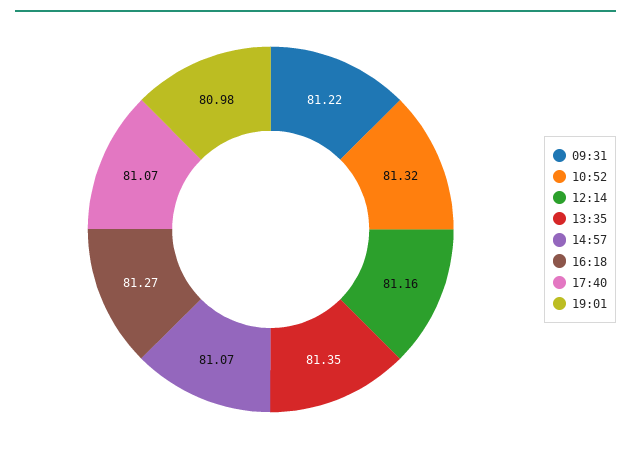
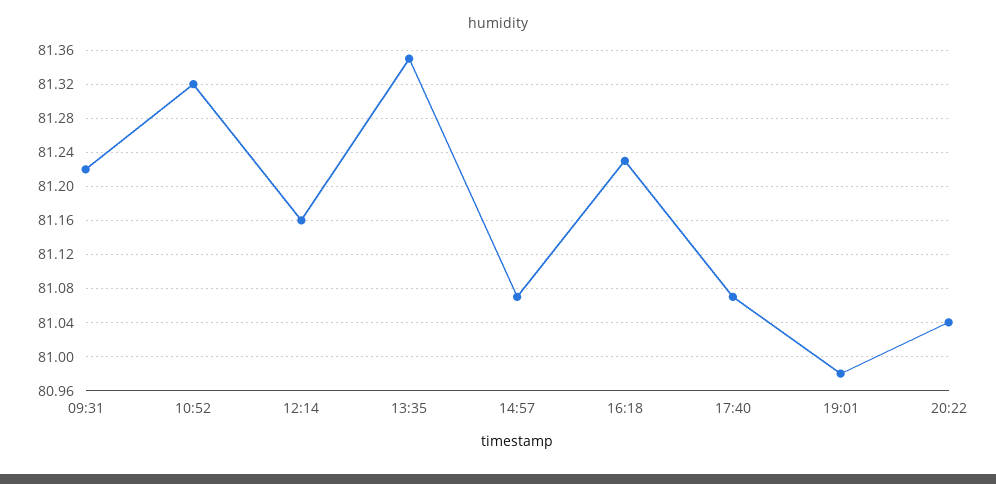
16:18: 81.27 -> 81.23
20:22: none -> 81.04

